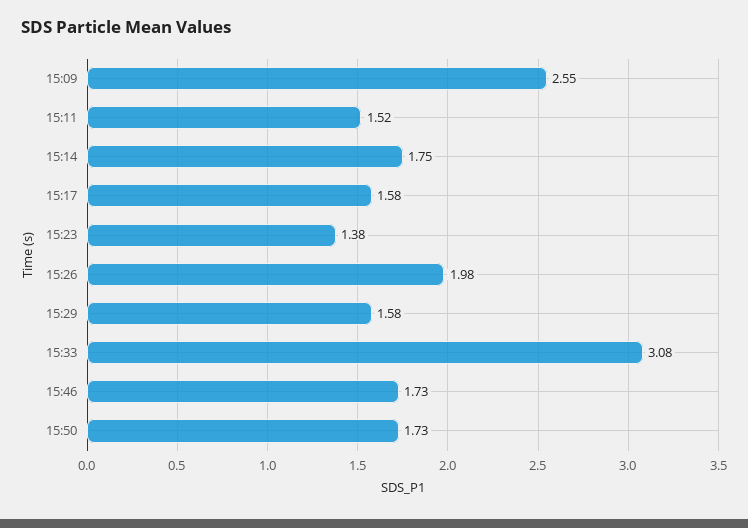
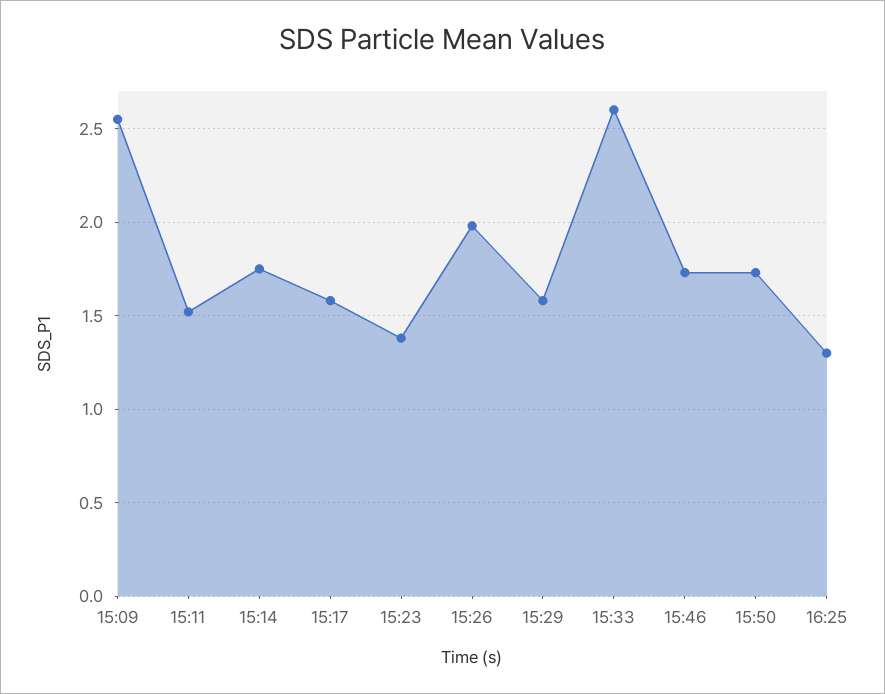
15:33: 3.08 -> 2.6
16:25: none -> 1.3

